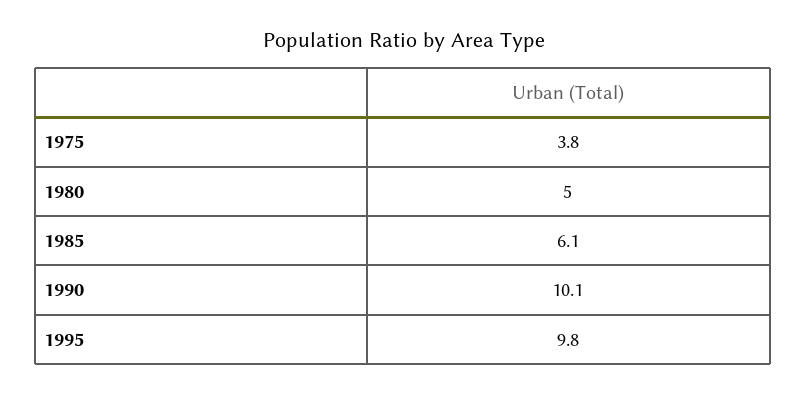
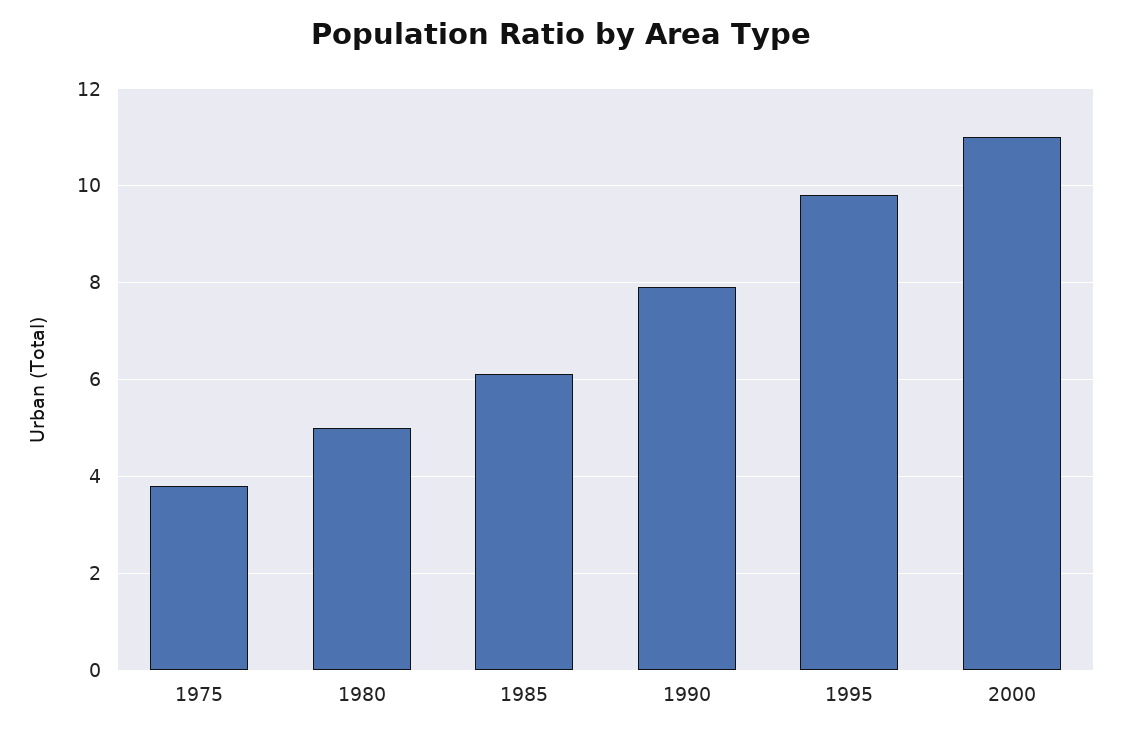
1990: 10.1 -> 8
2000: none -> 11

